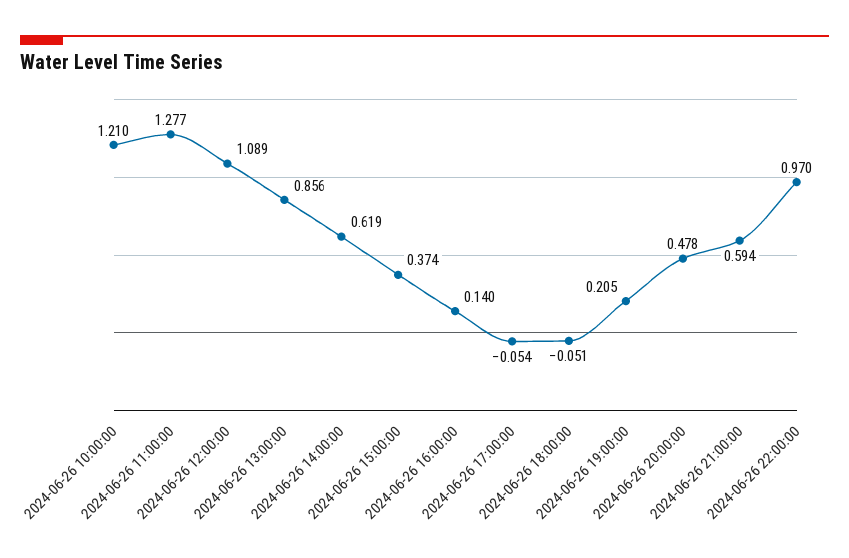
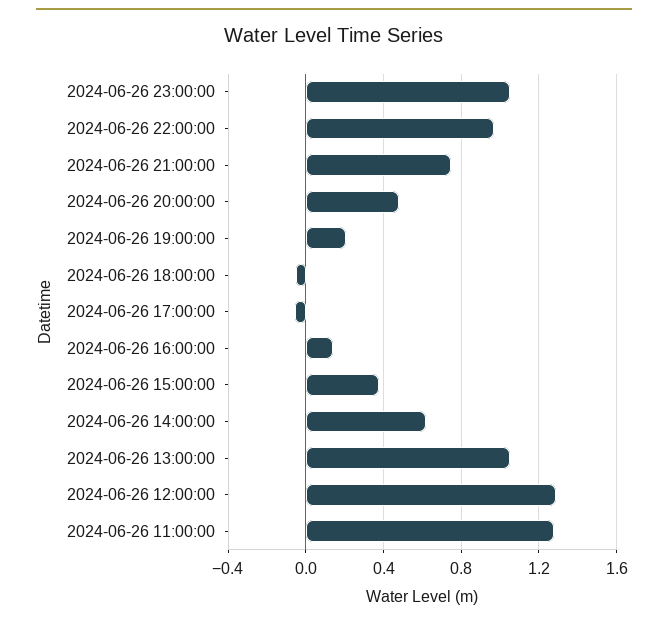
2024-06-26 10:00:00: 1.21 -> none
2024-06-26 12:00:00: 1.089 -> 1.3
2024-06-26 13:00:00: 0.856 -> 1.05
2024-06-26 21:00:00: 0.594 -> 0.75
2024-06-26 23:00:00: none -> 1.05

